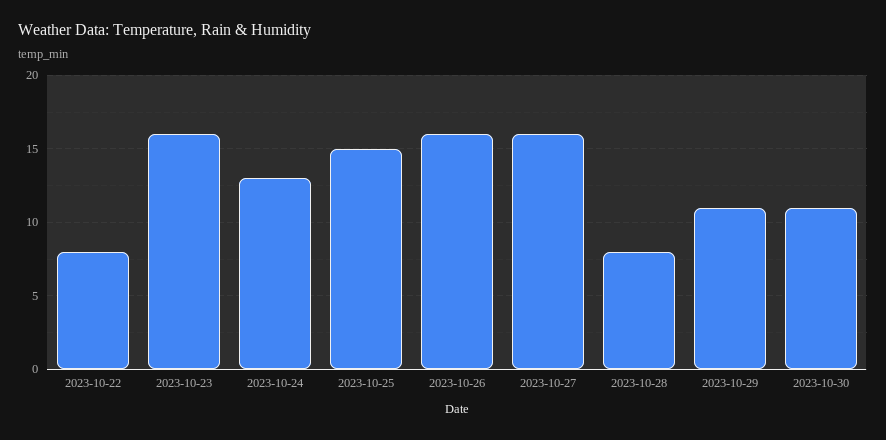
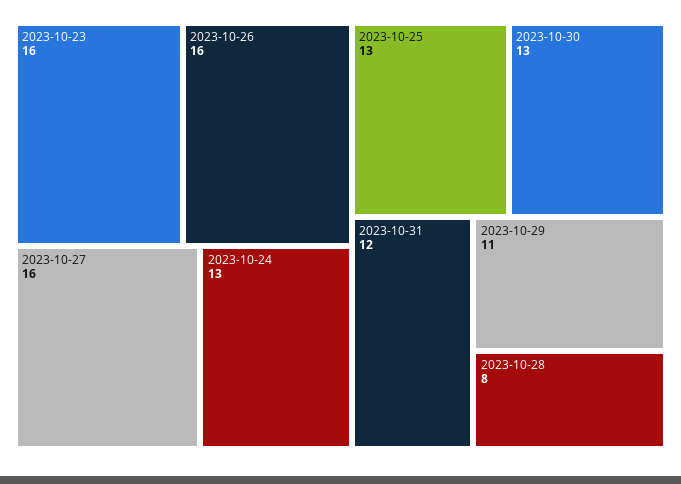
2023-10-22: 8 -> none
2023-10-25: 15 -> 13
2023-10-30: 11 -> 13
2023-10-31: none -> 12

